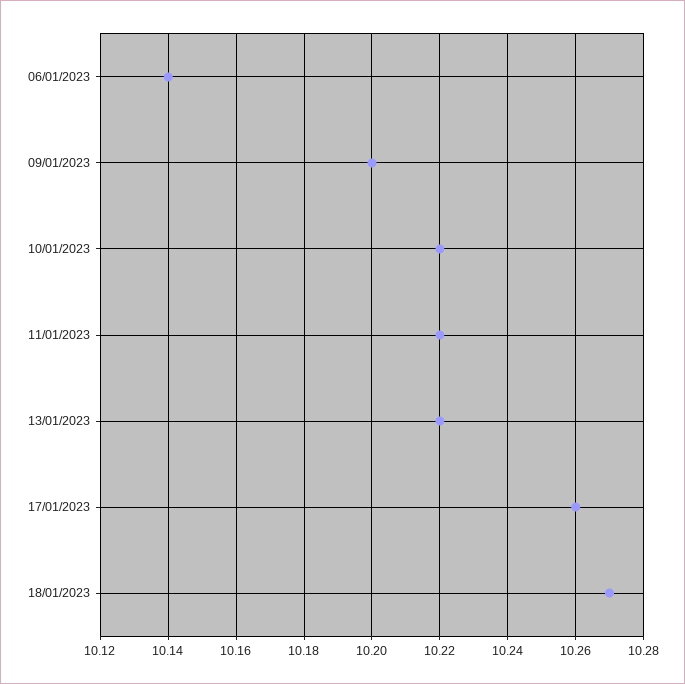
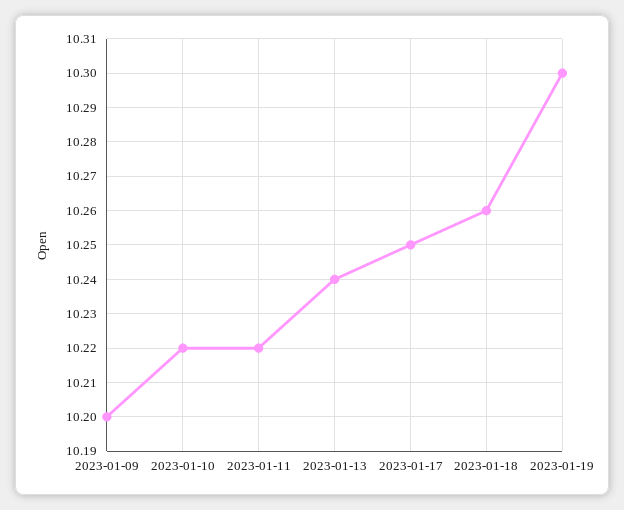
06/01/2023: 10.14 -> none
13/01/2023: 10.22 -> 10.24
17/01/2023: 10.26 -> 10.25
18/01/2023: 10.27 -> 10.26
2023-01-19: none -> 10.3

